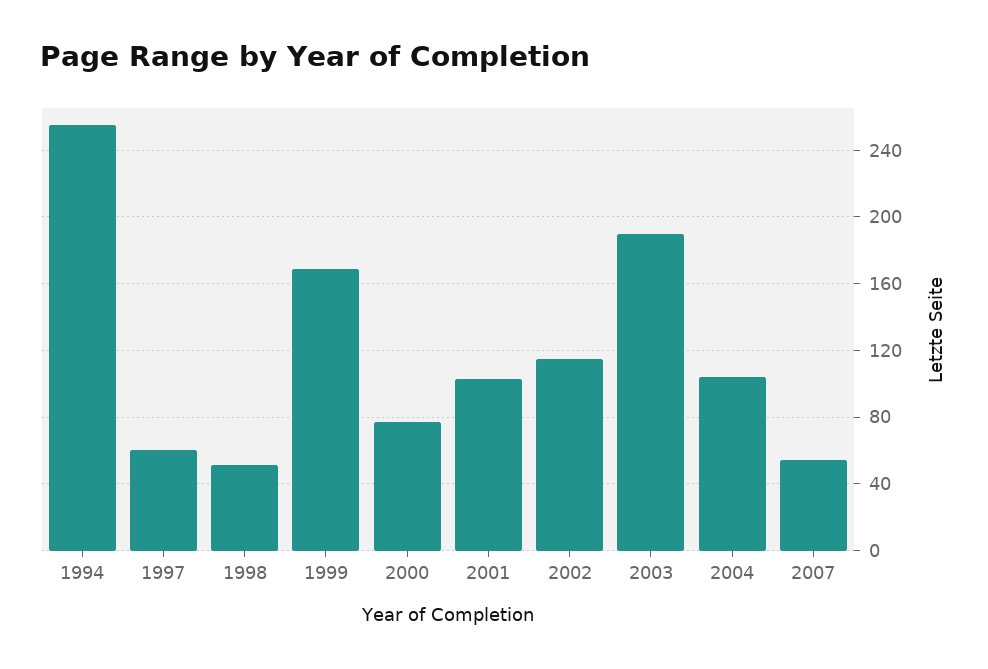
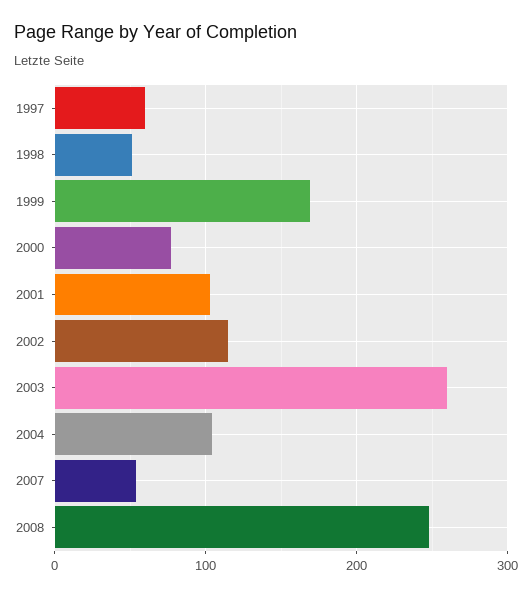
1994: 255 -> none
2003: 190 -> 260
2008: none -> 250

